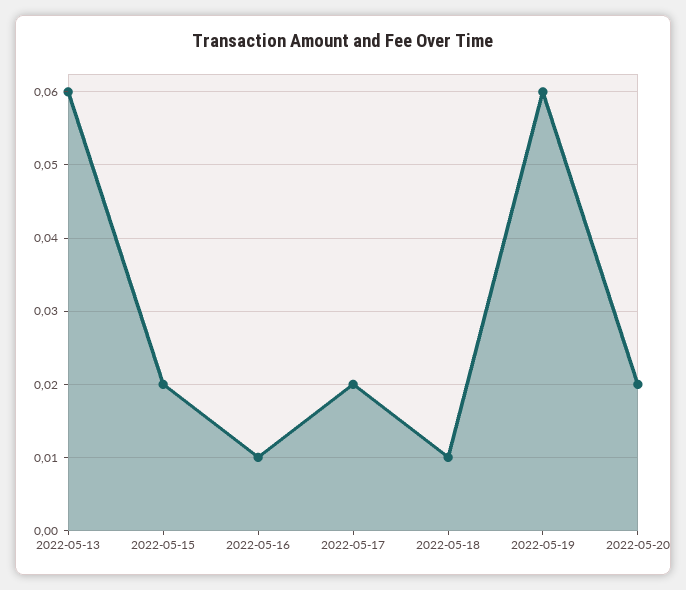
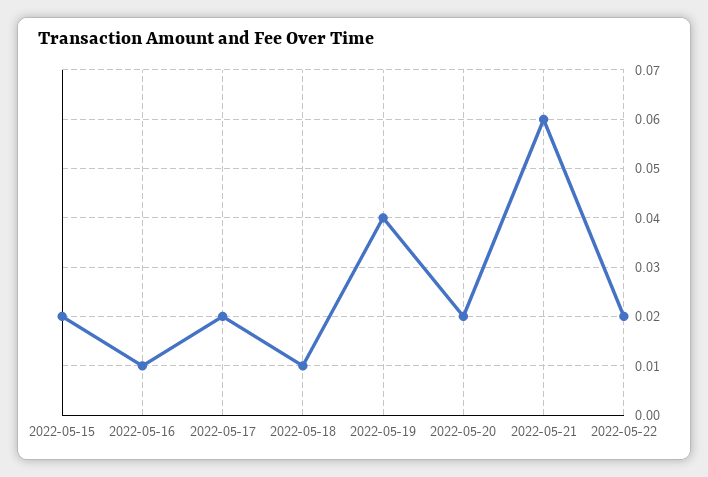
2022-05-13: 0.06 -> none
2022-05-19: 0.06 -> 0.04
2022-05-21: none -> 0.06
2022-05-22: none -> 0.02

